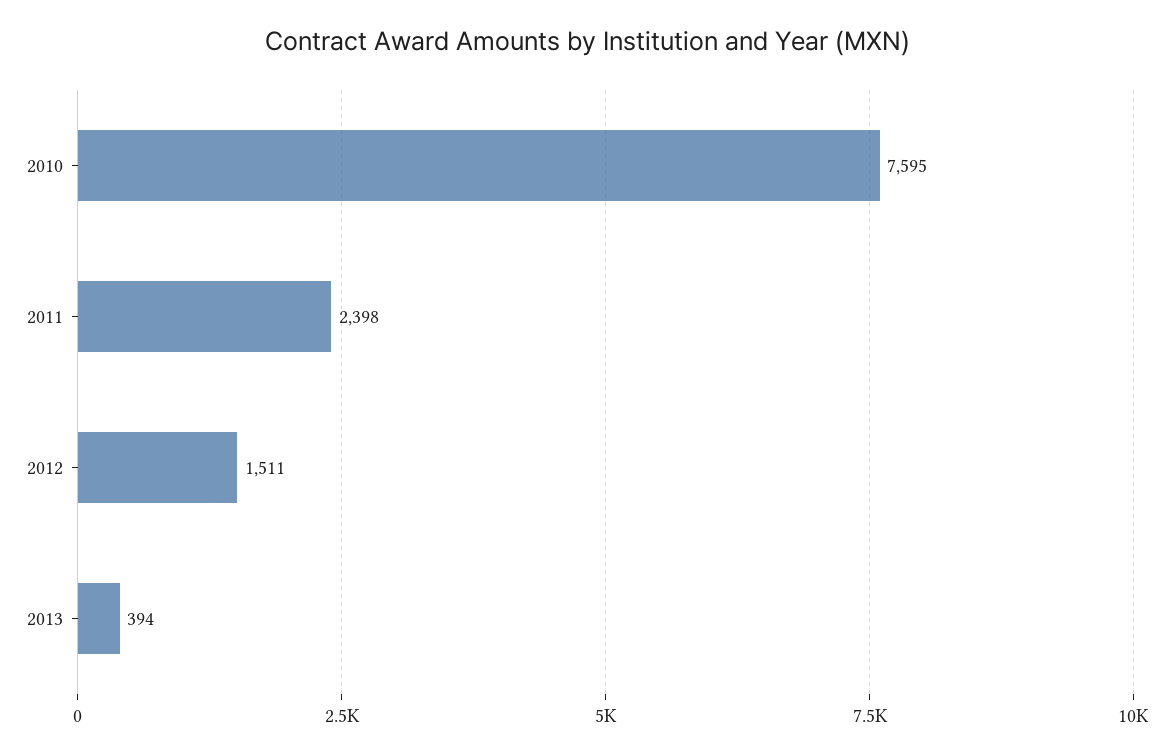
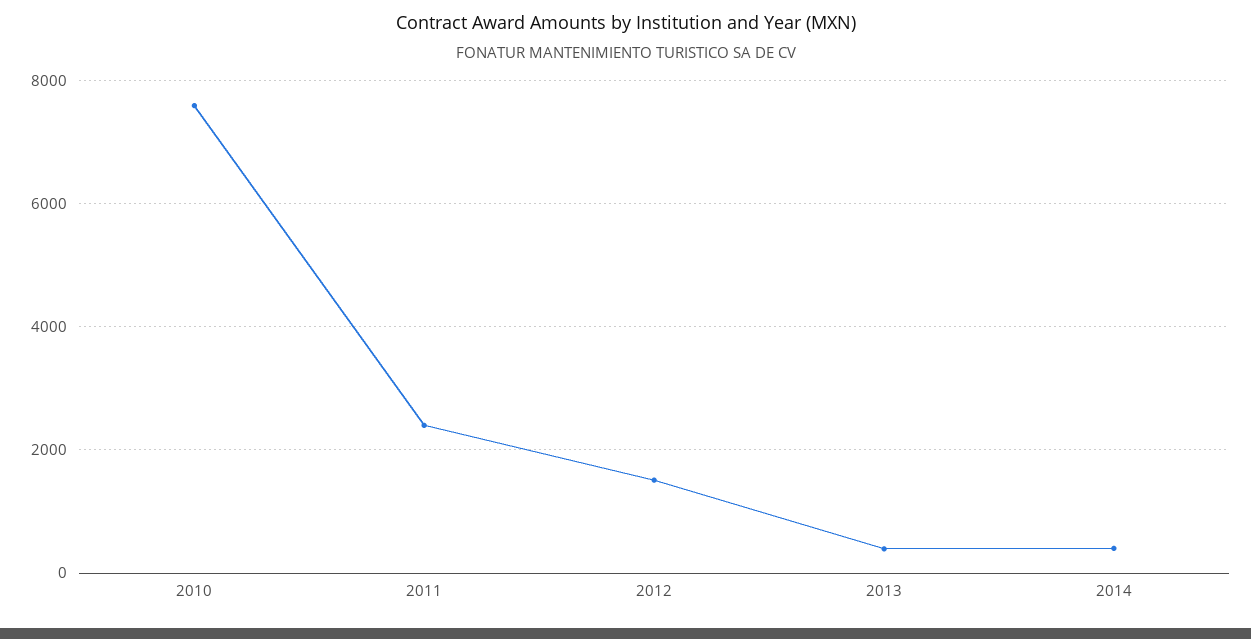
2014: none -> 400

